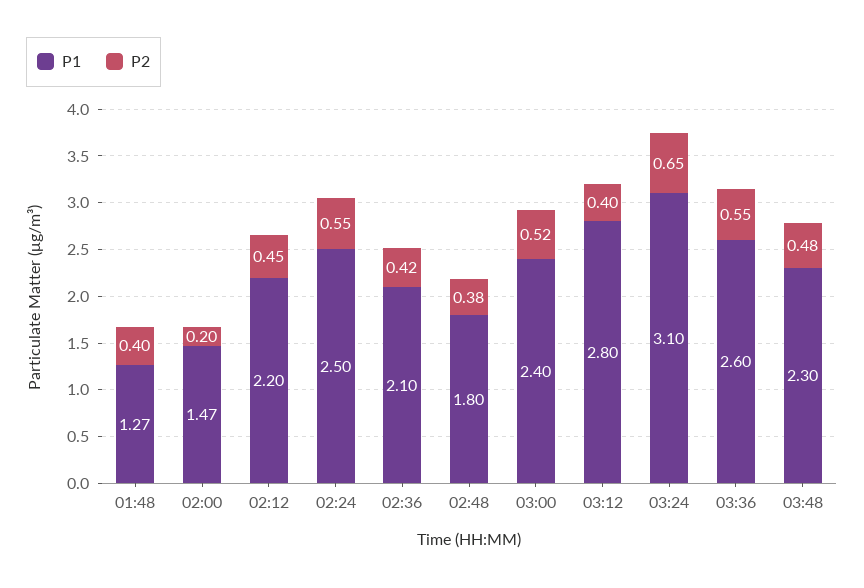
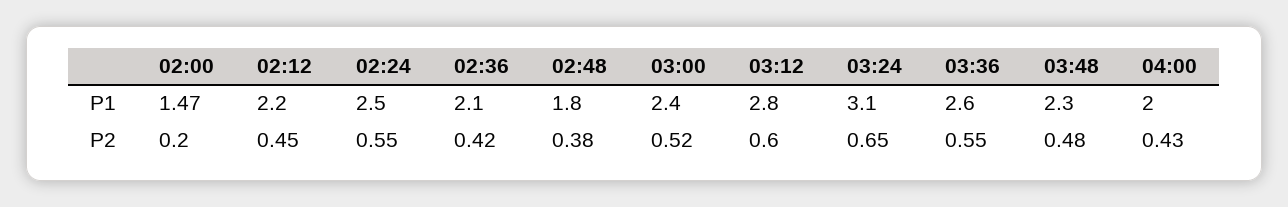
P1, 01:48: 1.27 -> none
P2, 01:48: 0.4 -> none
P2, 03:12: 0.4 -> 0.6
P1, 04:00: none -> 2
P2, 04:00: none -> 0.43

